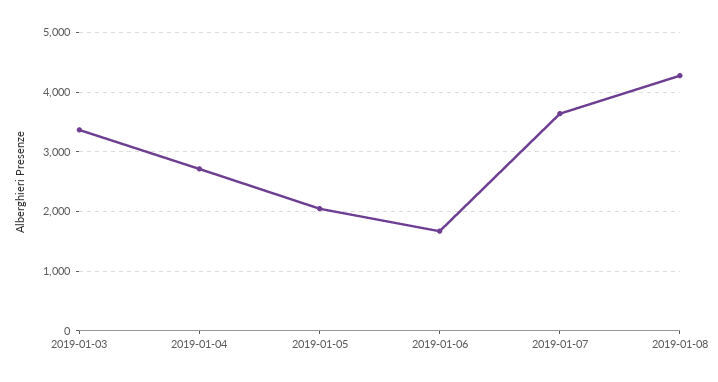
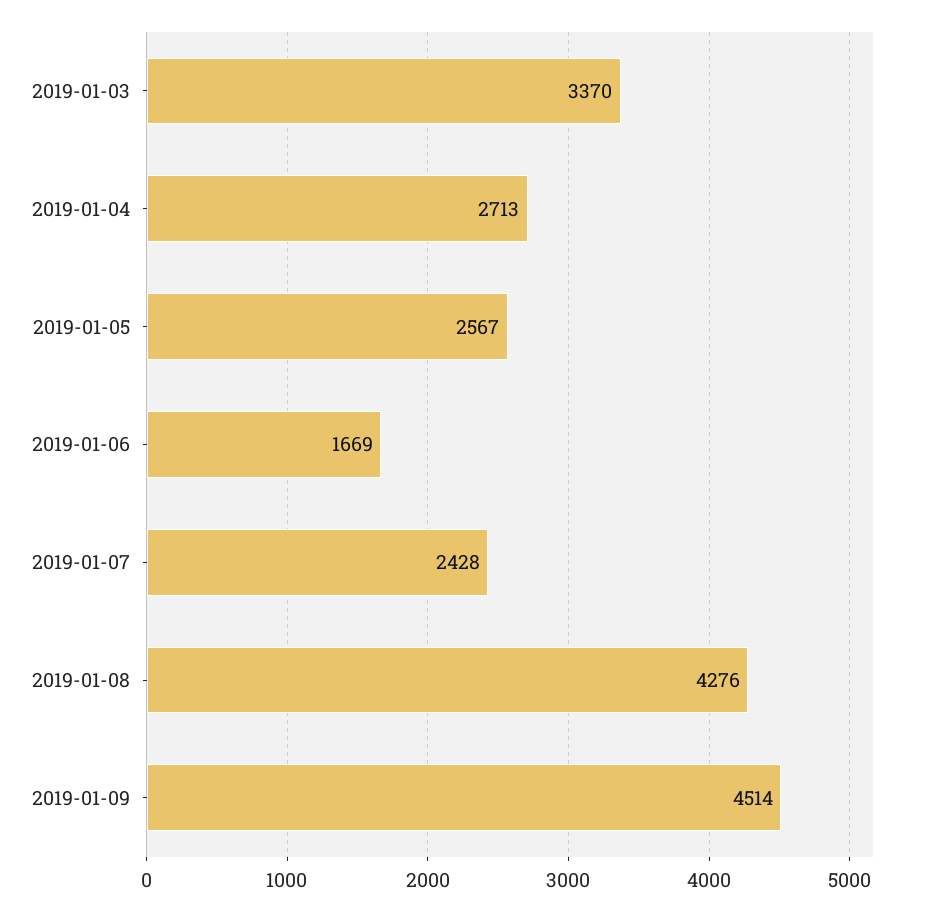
2019-01-05: 2000 -> 2567
2019-01-07: 3600 -> 2428
2019-01-09: none -> 4514

